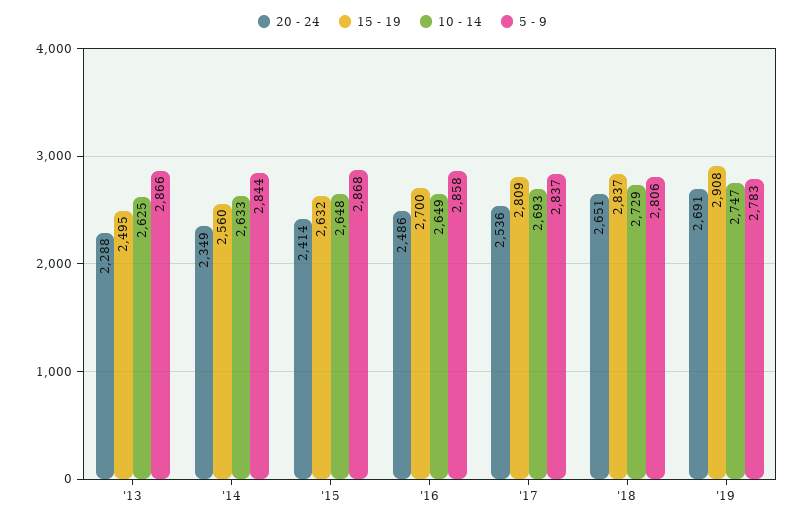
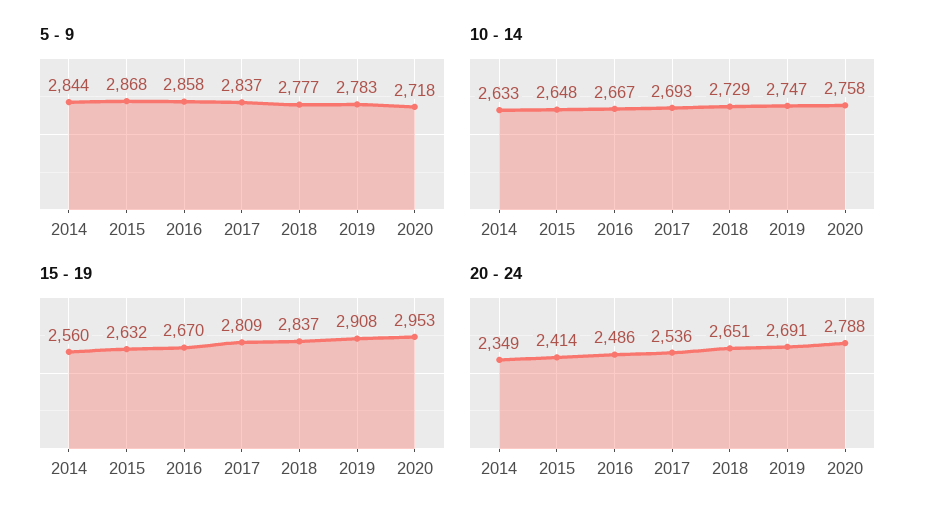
20 - 24, '13: 2288 -> none
15 - 19, '13: 2495 -> none
10 - 14, '13: 2625 -> none
5 - 9, '13: 2866 -> none
15 - 19, '16: 2700 -> 2670
10 - 14, '16: 2649 -> 2667
5 - 9, '18: 2806 -> 2777
5 - 9, 2020: none -> 2718
10 - 14, 2020: none -> 2758
15 - 19, 2020: none -> 2953
20 - 24, 2020: none -> 2788

